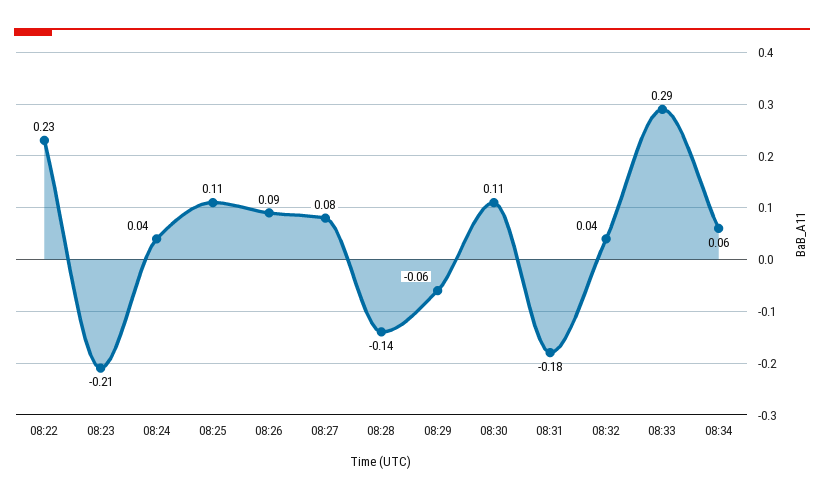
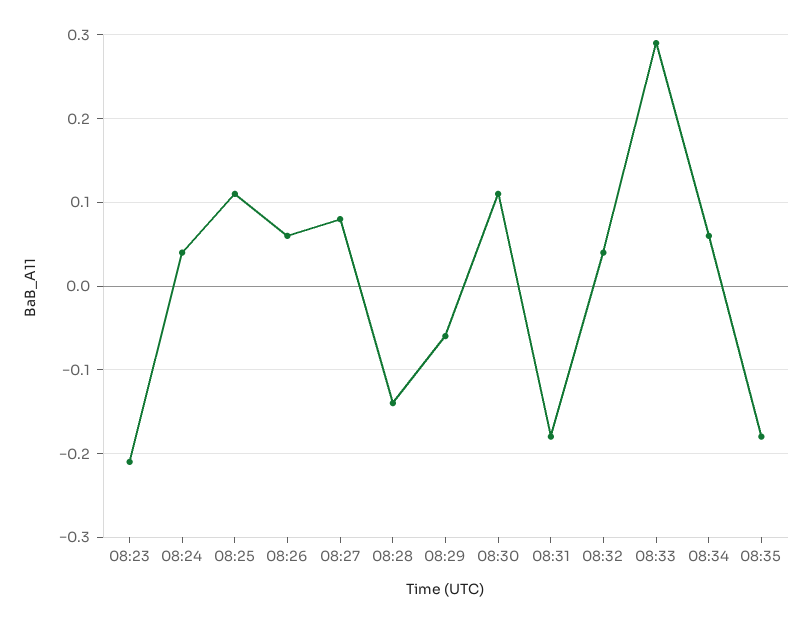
08:22: 0.23 -> none
08:26: 0.09 -> 0.06
08:35: none -> -0.18

